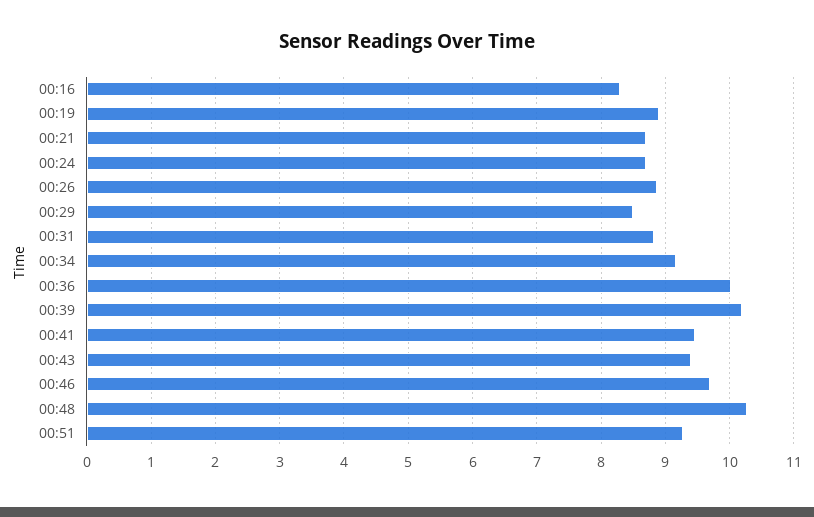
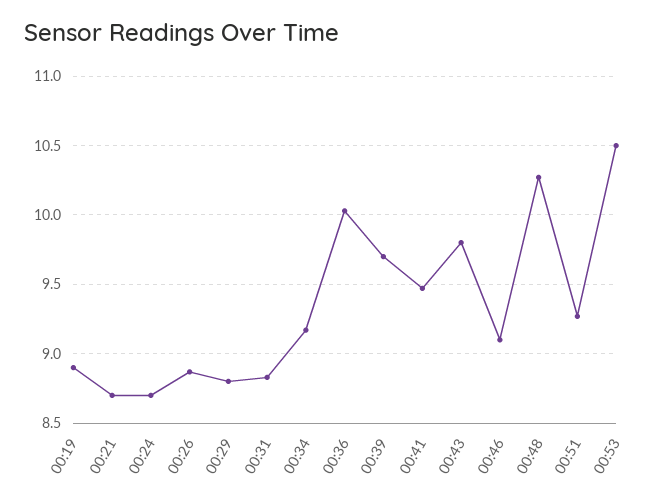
00:16: 8.3 -> none
00:29: 8.5 -> 8.8
00:39: 10.2 -> 9.7
00:43: 9.4 -> 9.8
00:46: 9.7 -> 9.1
00:53: none -> 10.5

